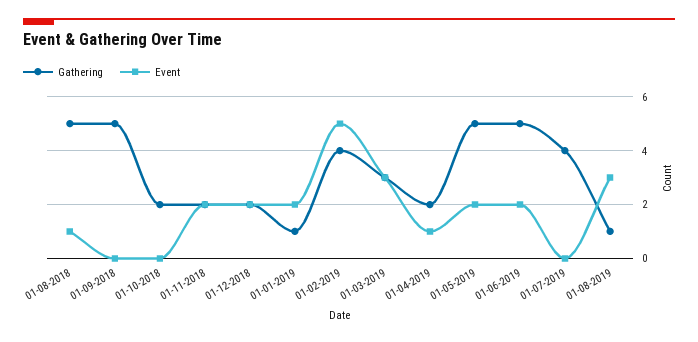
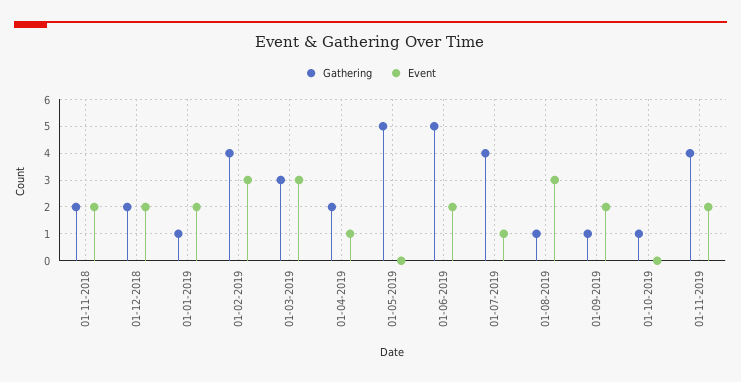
Gathering, 01-08-2018: 5 -> none
Event, 01-08-2018: 1 -> none
Gathering, 01-09-2018: 5 -> none
Event, 01-09-2018: 0 -> none
Gathering, 01-10-2018: 2 -> none
Event, 01-10-2018: 0 -> none
Event, 01-02-2019: 5 -> 3
Event, 01-05-2019: 2 -> 0
Event, 01-07-2019: 0 -> 1
Gathering, 01-09-2019: none -> 1
Event, 01-09-2019: none -> 2
Gathering, 01-10-2019: none -> 1
Event, 01-10-2019: none -> 0
Gathering, 01-11-2019: none -> 4
Event, 01-11-2019: none -> 2

